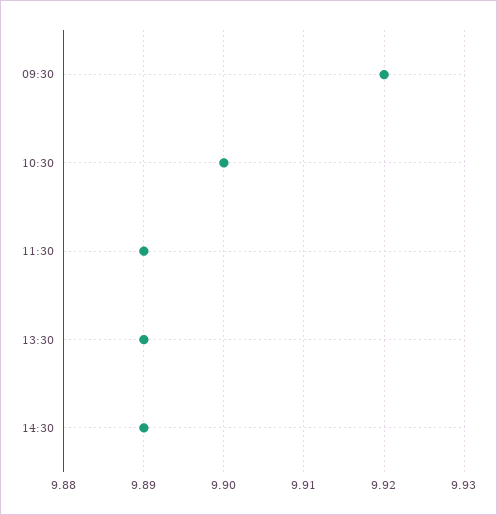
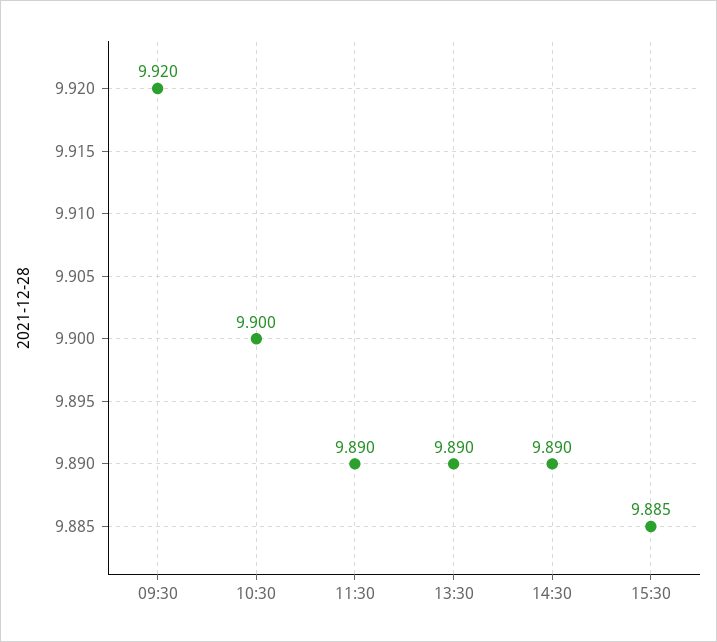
15:30: none -> 9.885

